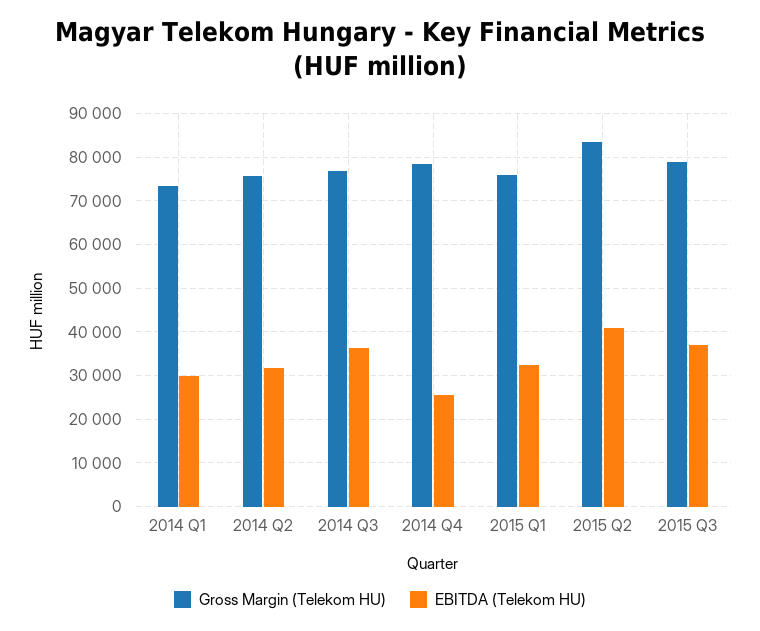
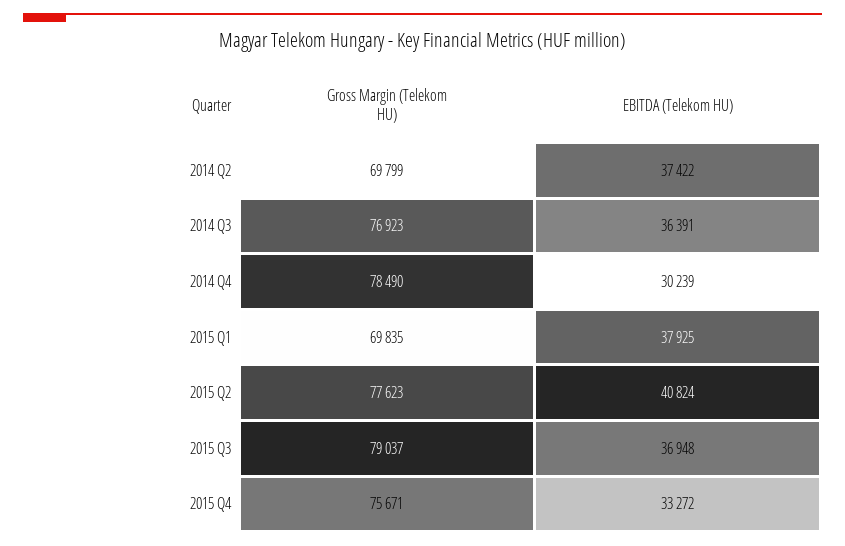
Gross Margin (Telekom HU), 2014 Q1: 74000 -> none
EBITDA (Telekom HU), 2014 Q1: 30000 -> none
Gross Margin (Telekom HU), 2014 Q2: 76000 -> 69799
EBITDA (Telekom HU), 2014 Q2: 32000 -> 37422
EBITDA (Telekom HU), 2014 Q4: 26000 -> 30239
Gross Margin (Telekom HU), 2015 Q1: 76000 -> 69835
EBITDA (Telekom HU), 2015 Q1: 32000 -> 37925
Gross Margin (Telekom HU), 2015 Q2: 84000 -> 77623
Gross Margin (Telekom HU), 2015 Q4: none -> 75671
EBITDA (Telekom HU), 2015 Q4: none -> 33272

